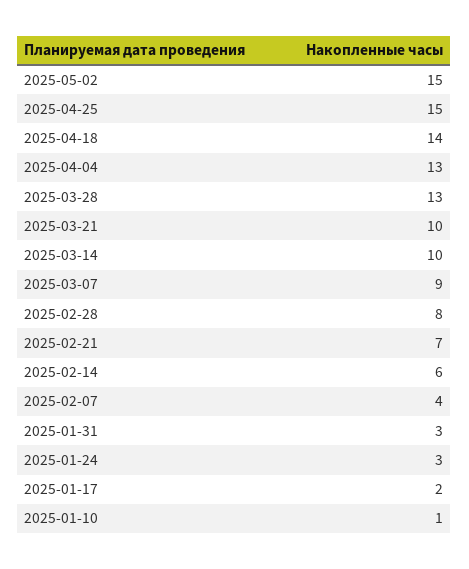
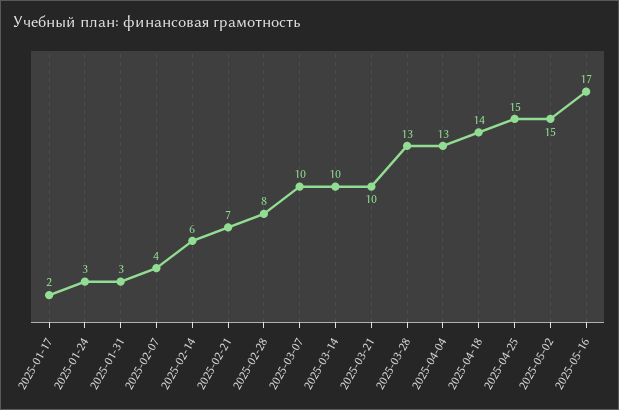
2025-03-07: 9 -> 10
2025-01-10: 1 -> none
2025-05-16: none -> 17

